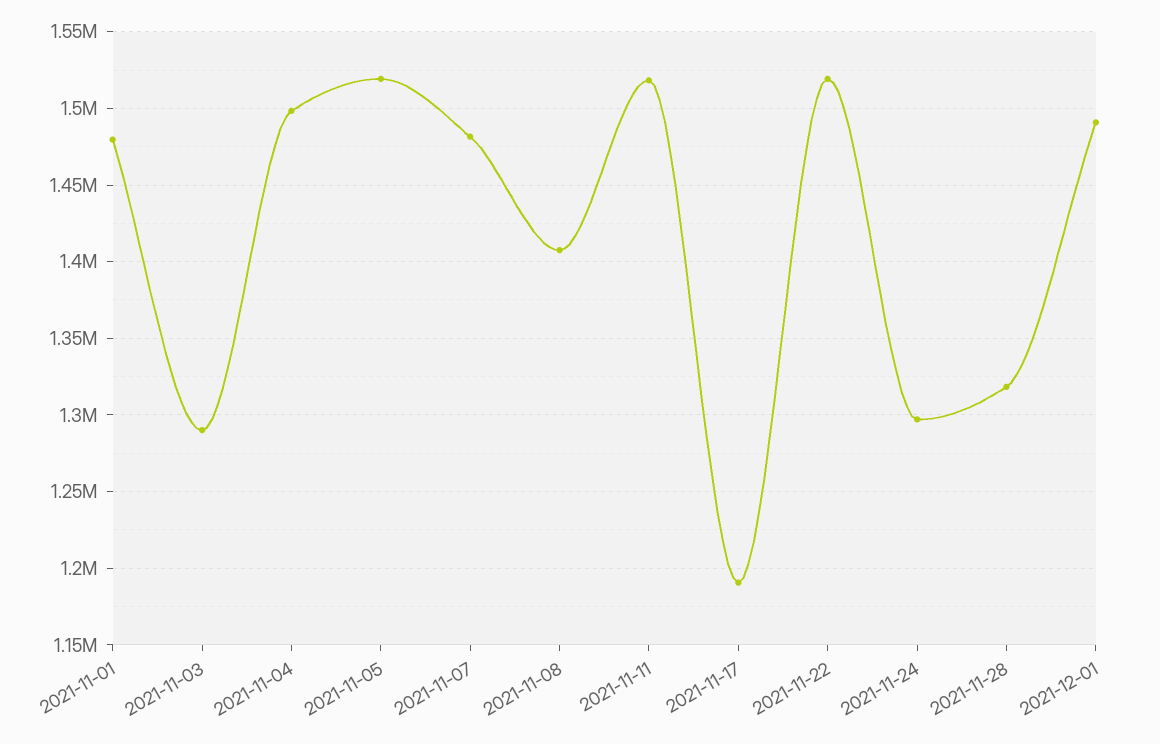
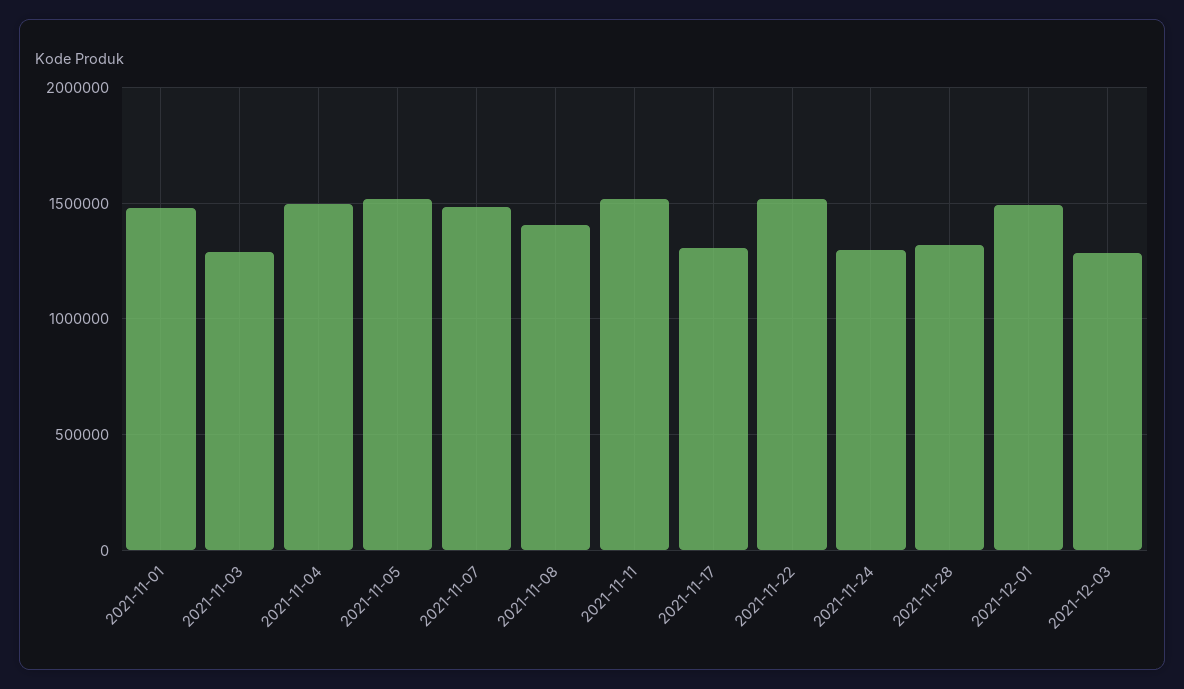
2021-11-17: 1190000 -> 1300000
2021-12-03: none -> 1300000

